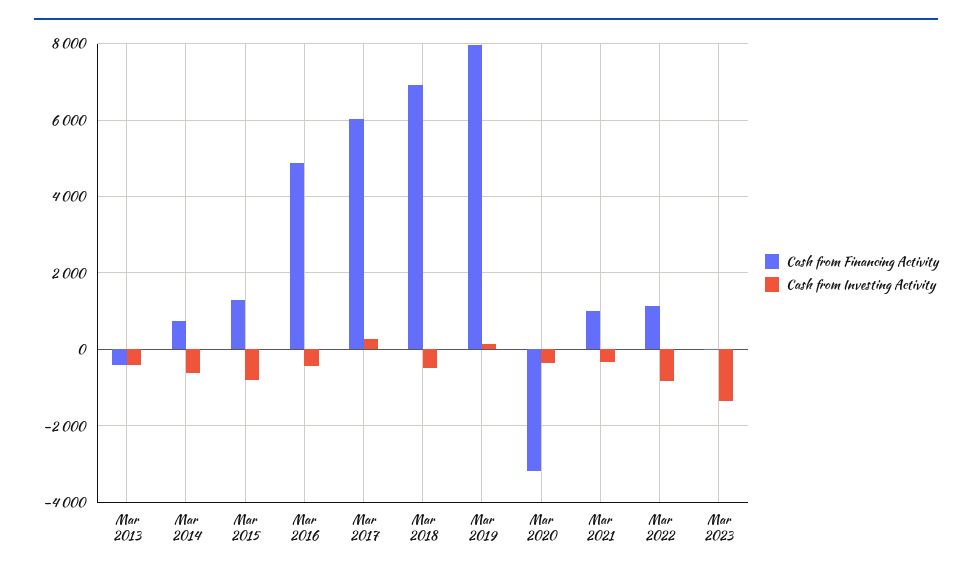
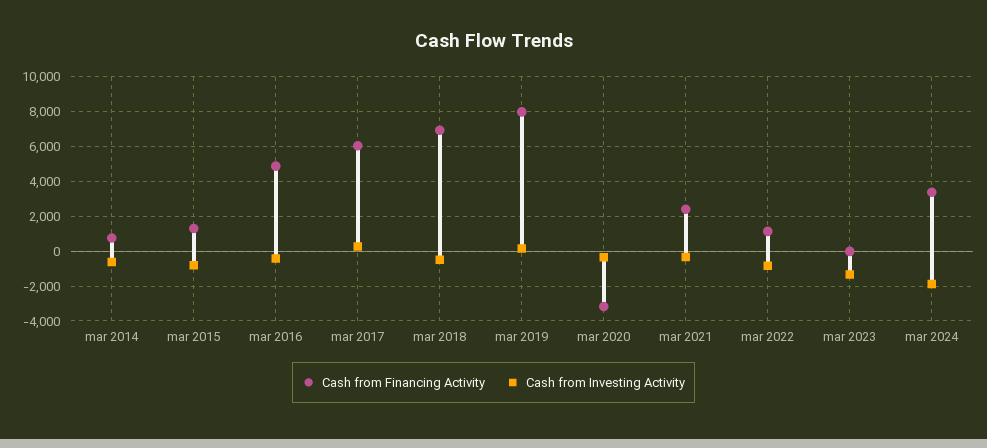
Cash from Financing Activity, Mar 2013: -400 -> none
Cash from Investing Activity, Mar 2013: -400 -> none
Cash from Financing Activity, Mar 2021: 1000 -> 2500
Cash from Financing Activity, mar 2024: none -> 3500
Cash from Investing Activity, mar 2024: none -> -2000

